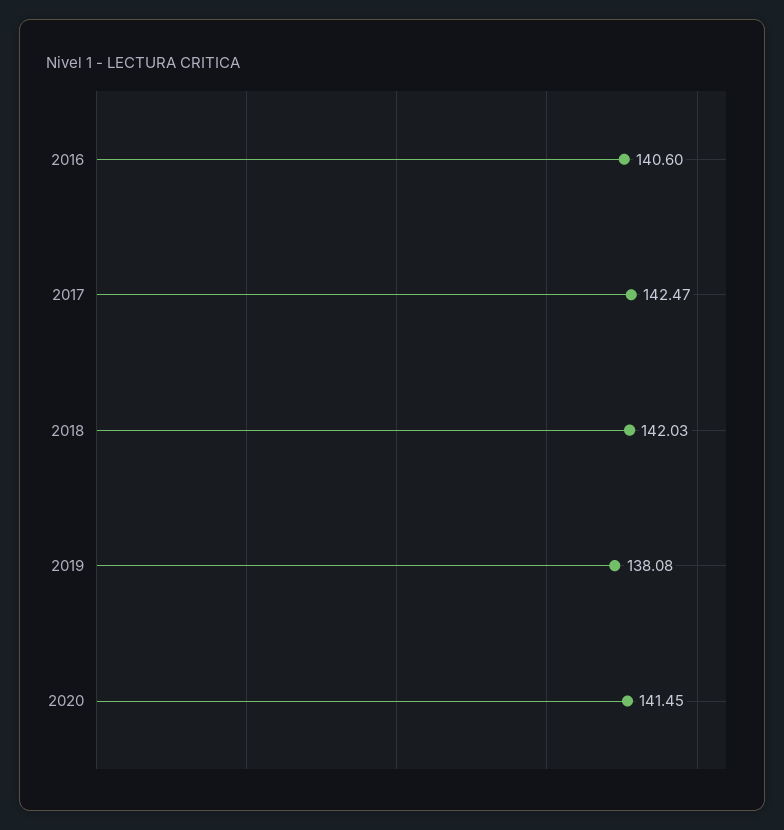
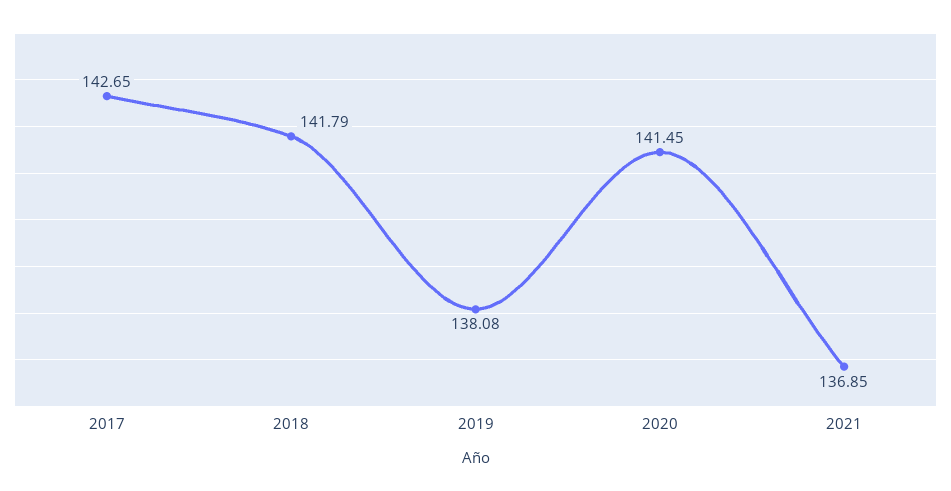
2016: 140.6 -> none
2017: 142.47 -> 142.65
2018: 142.03 -> 141.79
2021: none -> 136.85

